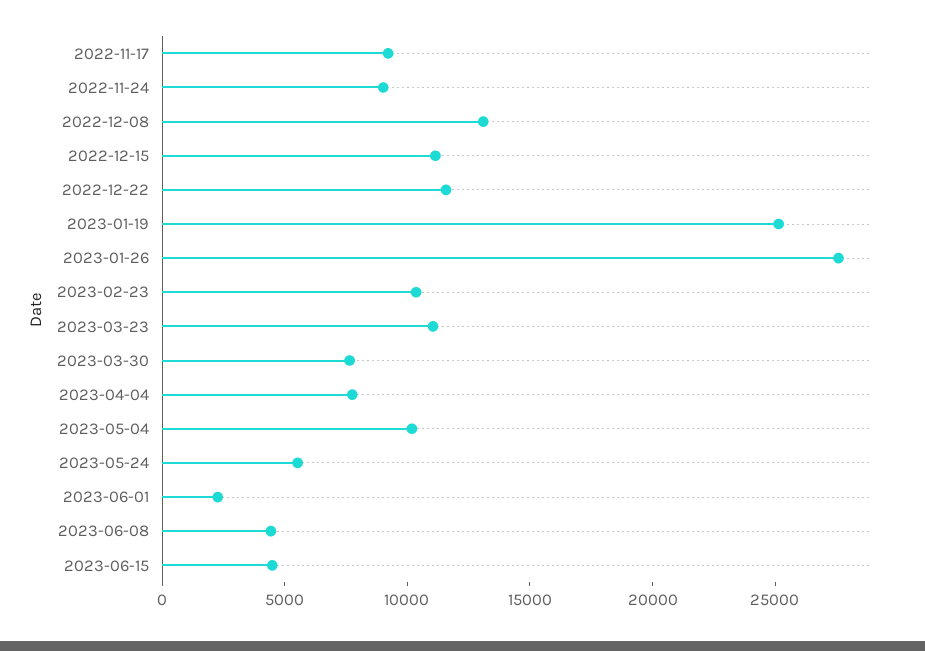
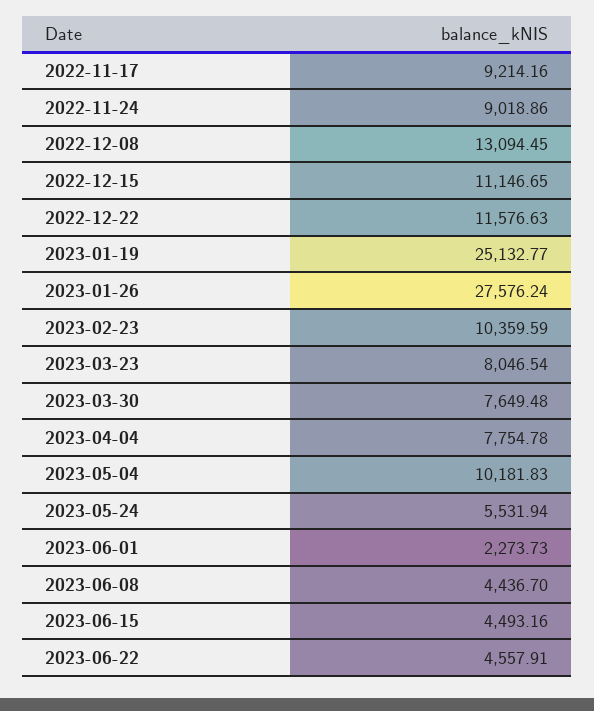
2023-03-23: 11000 -> 8046.54
2023-06-22: none -> 4557.91

